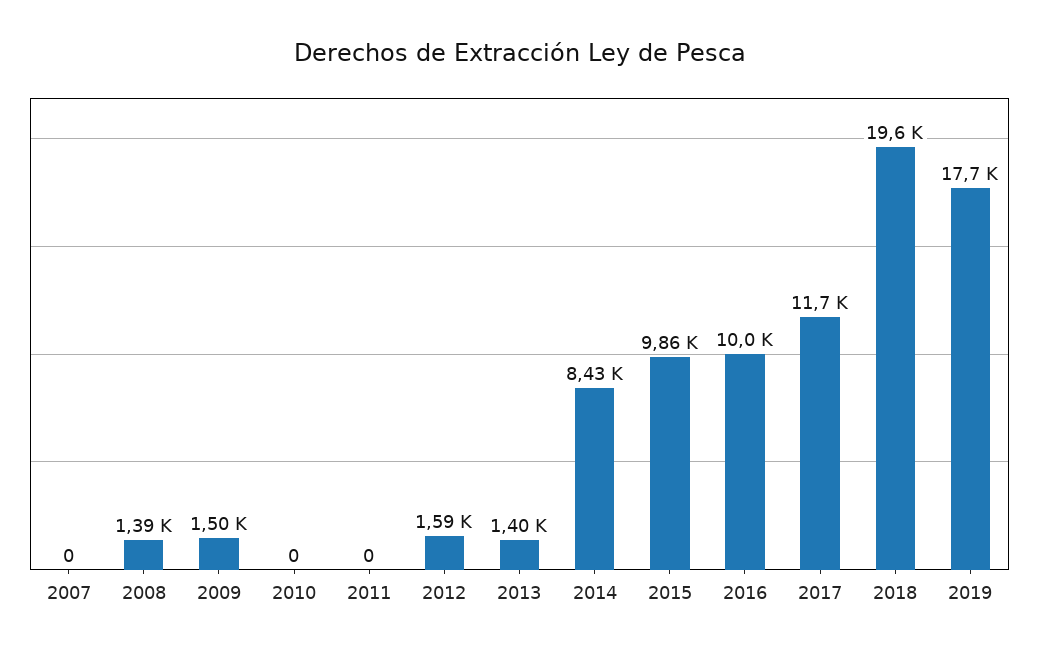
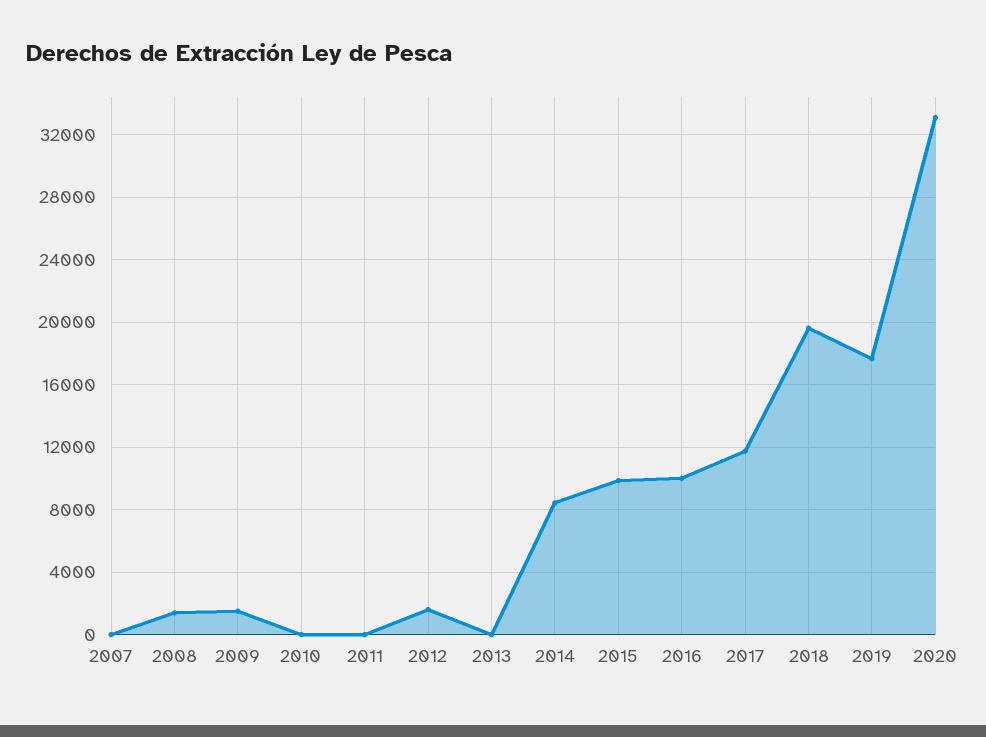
2013: 1400 -> 0
2020: none -> 33000

